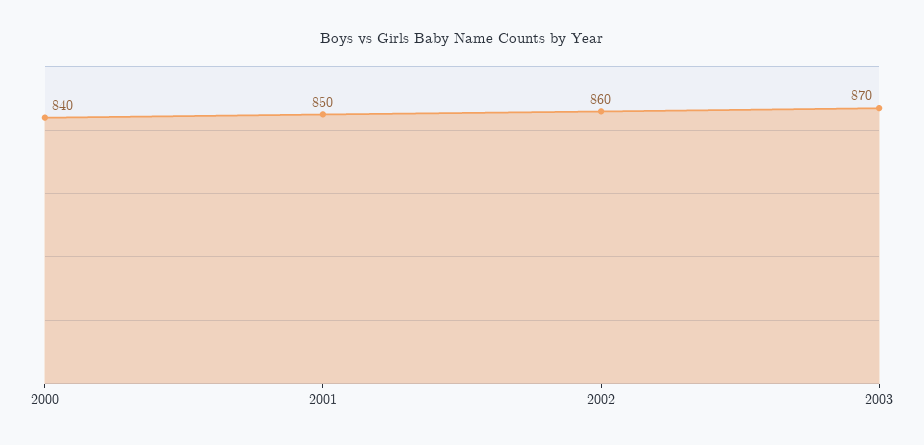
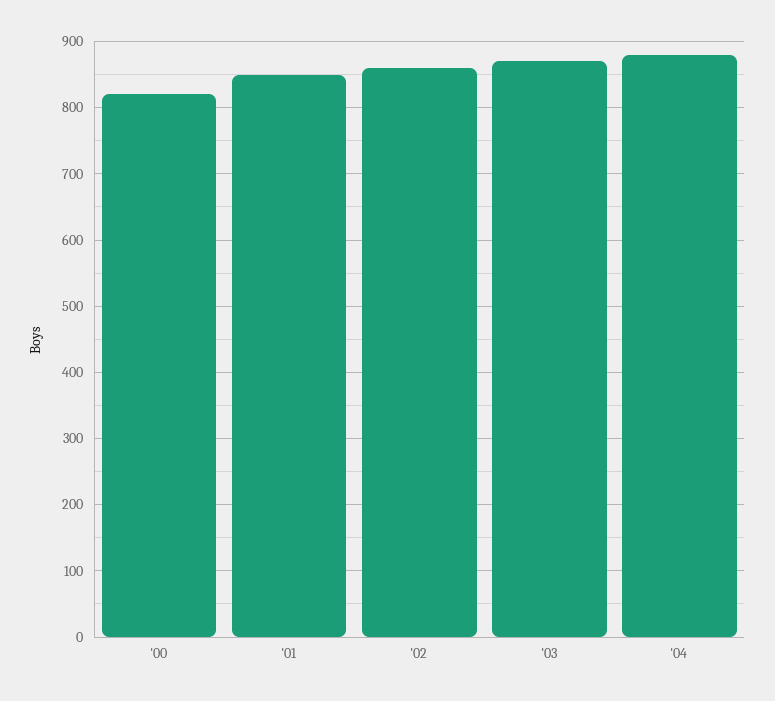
2000: 840 -> 820
'04: none -> 880

